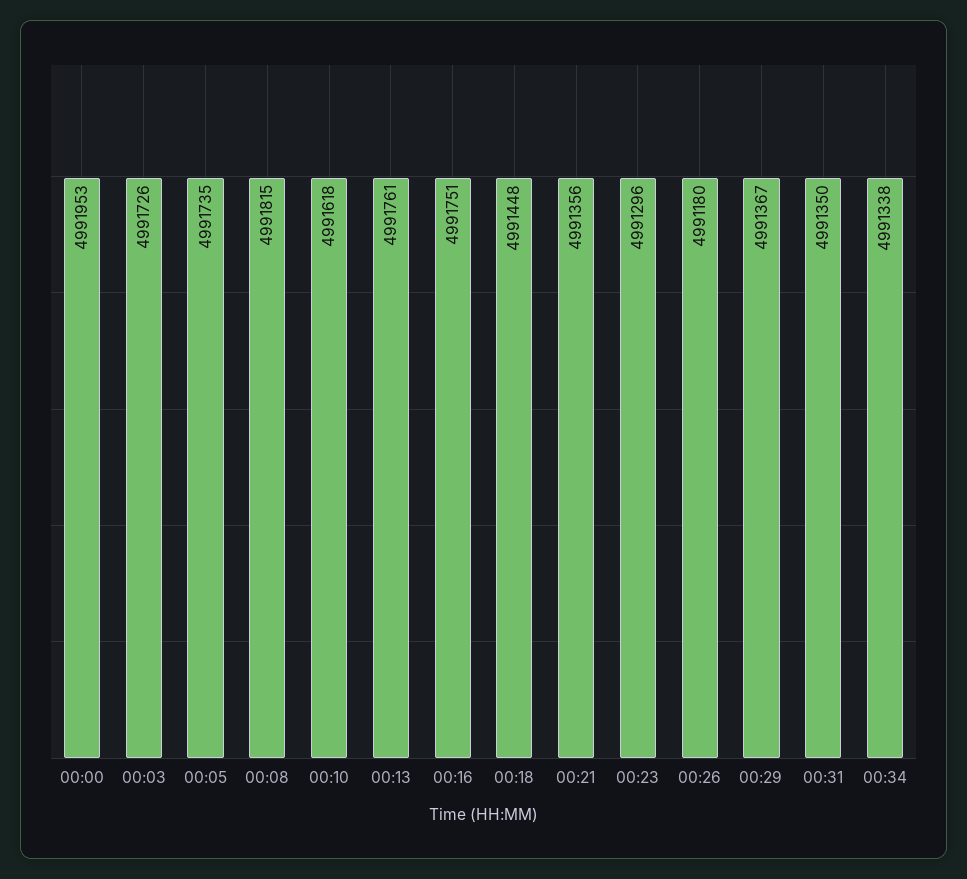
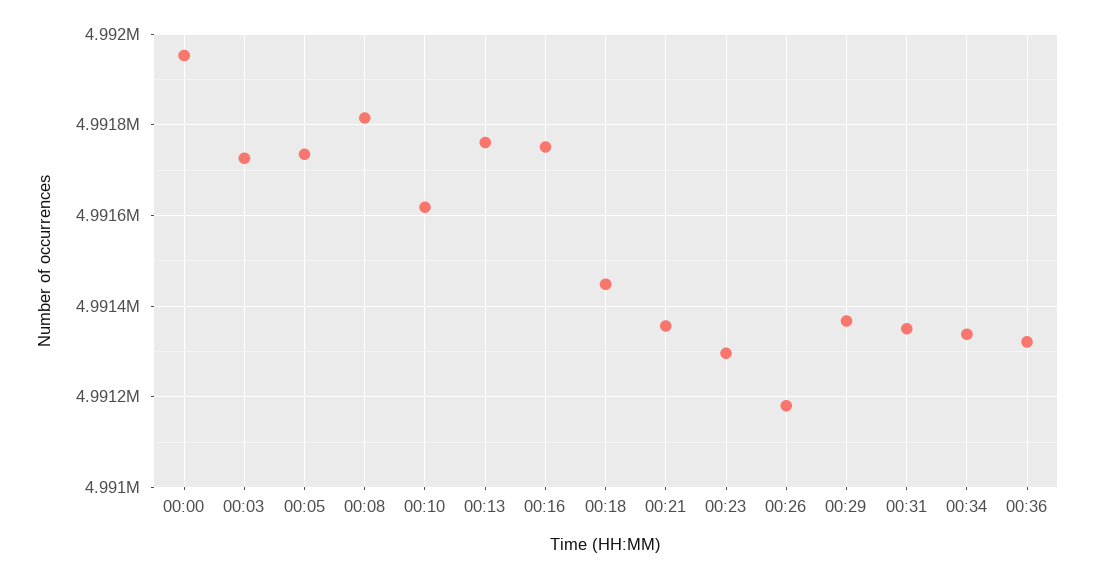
00:36: none -> 4991320

